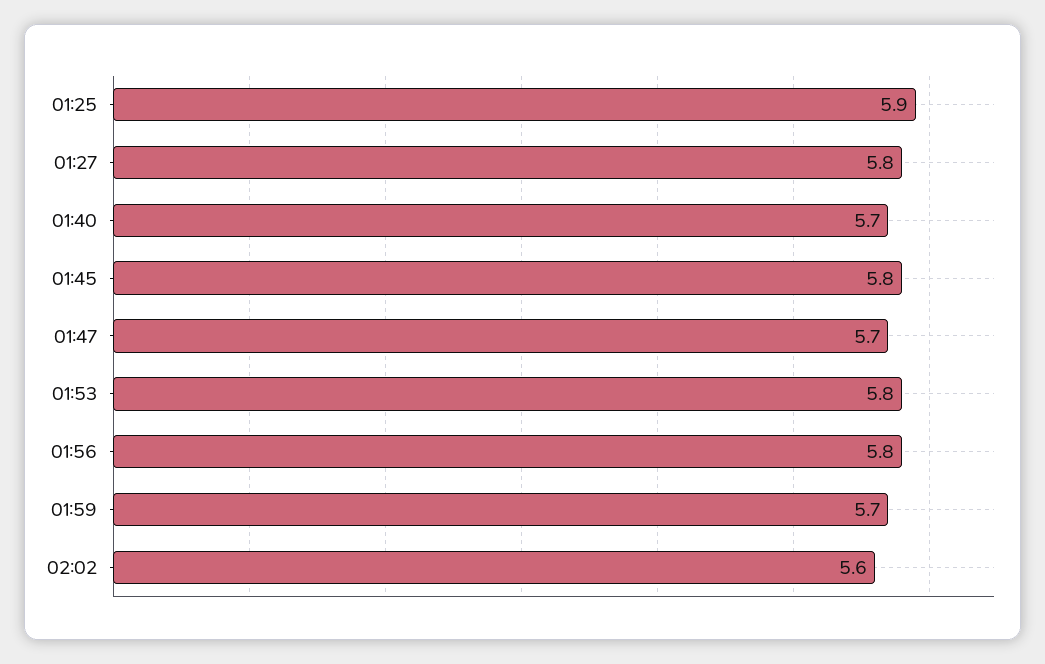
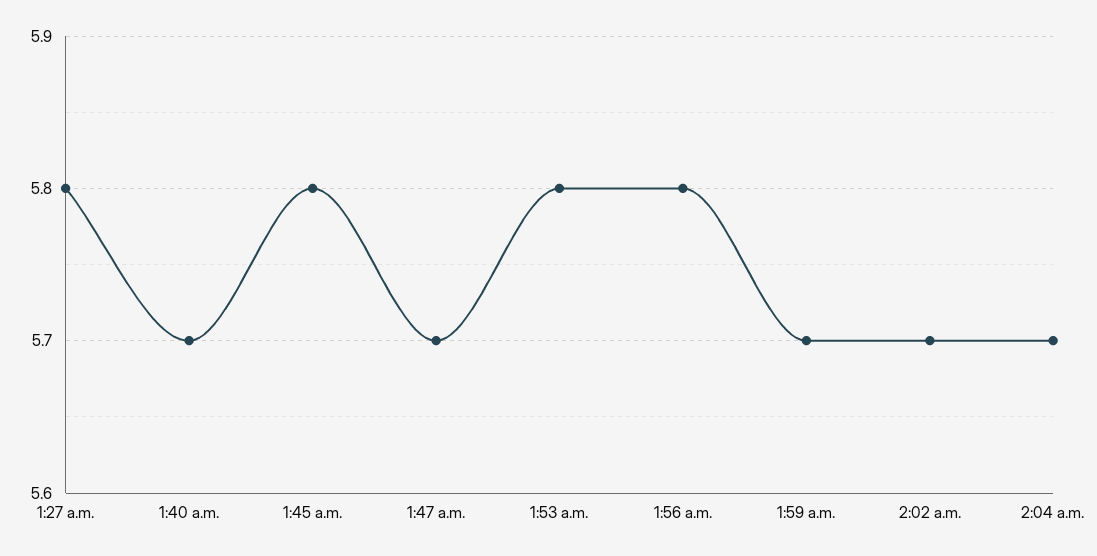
01:25: 5.9 -> none
02:02: 5.6 -> 5.7
2:04 a.m.: none -> 5.7

